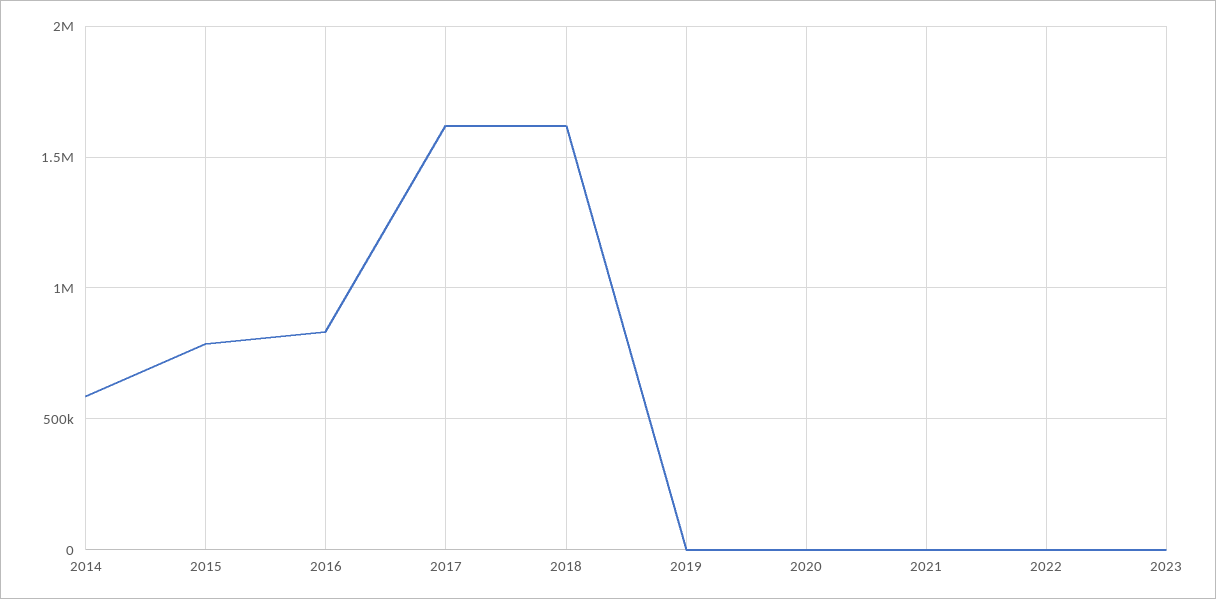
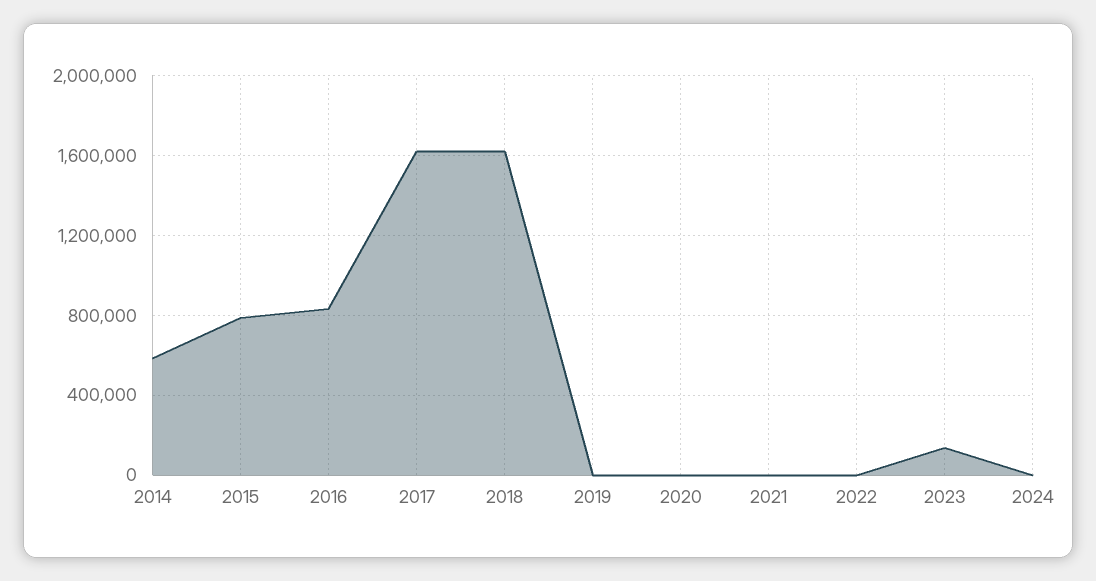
2023: 0 -> 150000
2024: none -> 0

